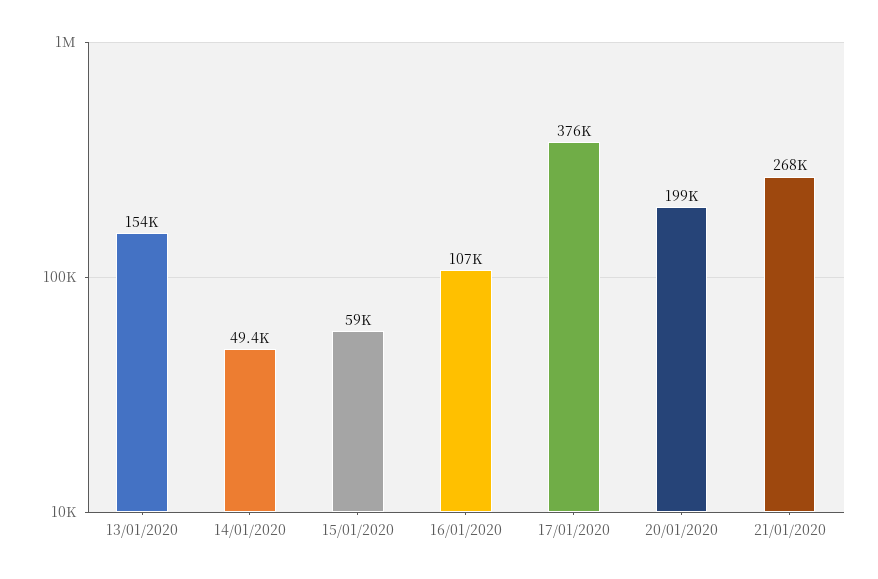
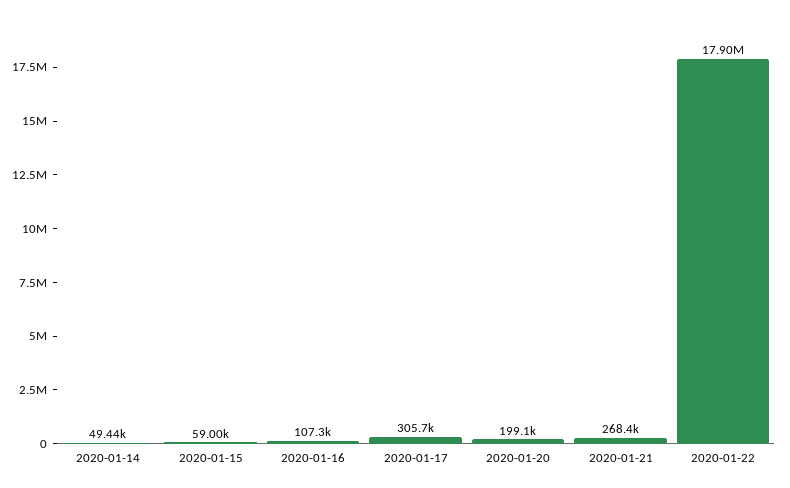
13/01/2020: 154000 -> none
17/01/2020: 376000 -> 305700
2020-01-22: none -> 17900000

